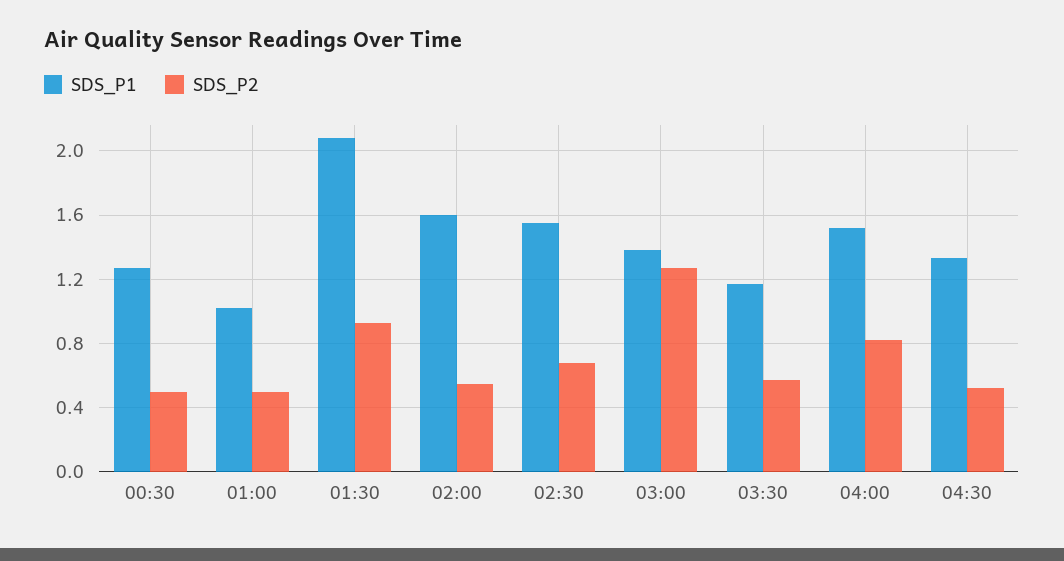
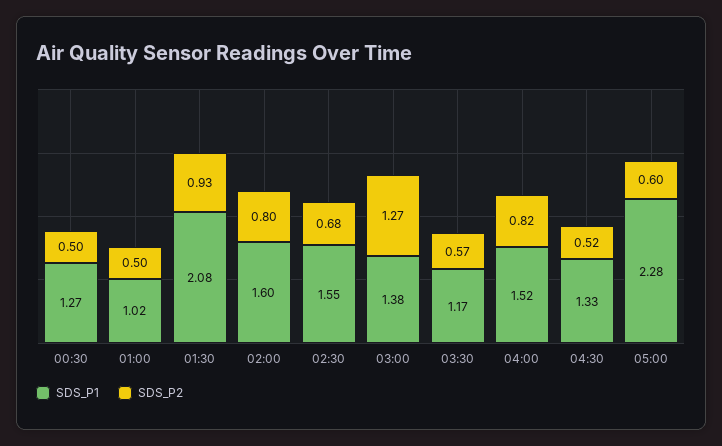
SDS_P2, 02:00: 0.55 -> 0.8
SDS_P1, 05:00: none -> 2.28
SDS_P2, 05:00: none -> 0.6

